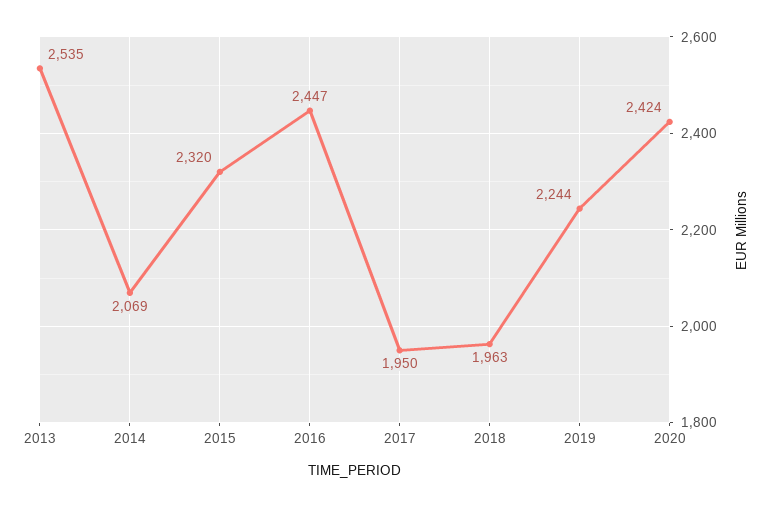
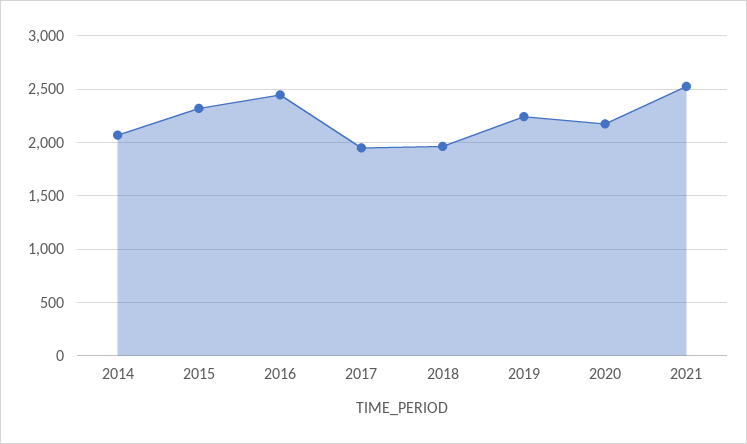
2013: 2535 -> none
2020: 2424 -> 2200
2021: none -> 2500

